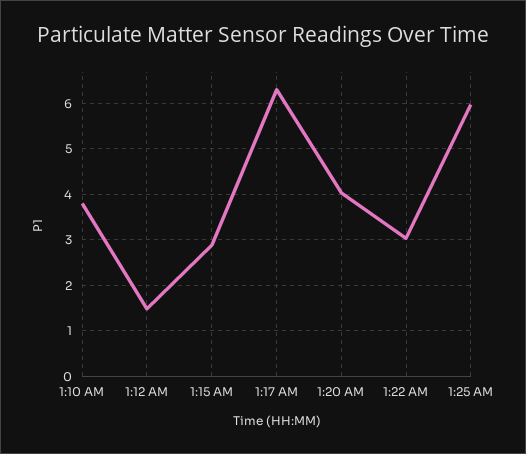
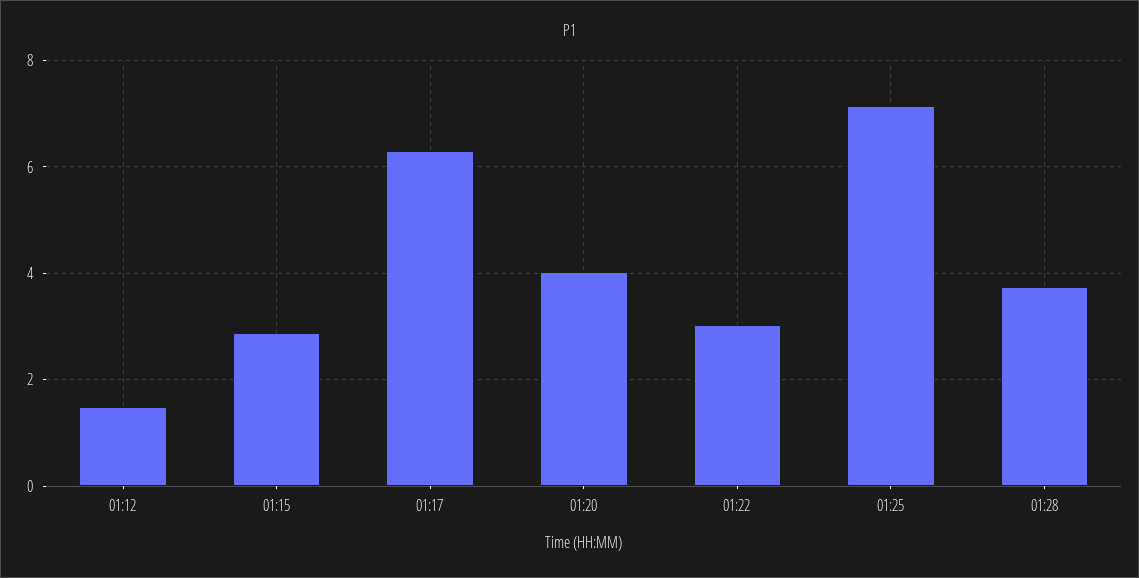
1:10 AM: 3.8 -> none
1:25 AM: 6 -> 7.2
01:28: none -> 3.8

